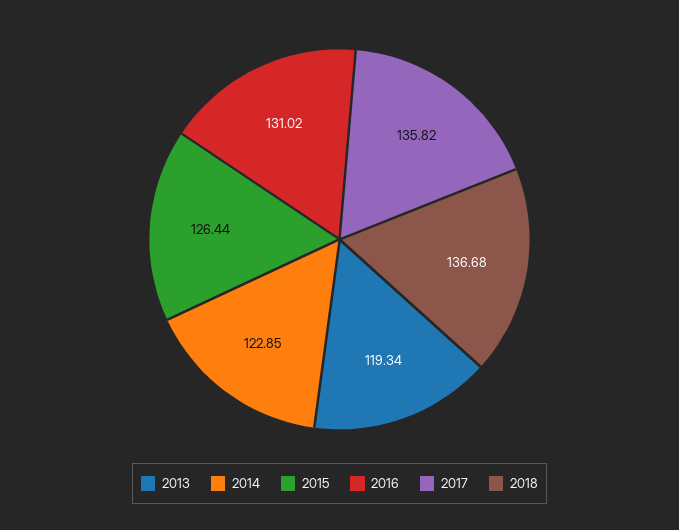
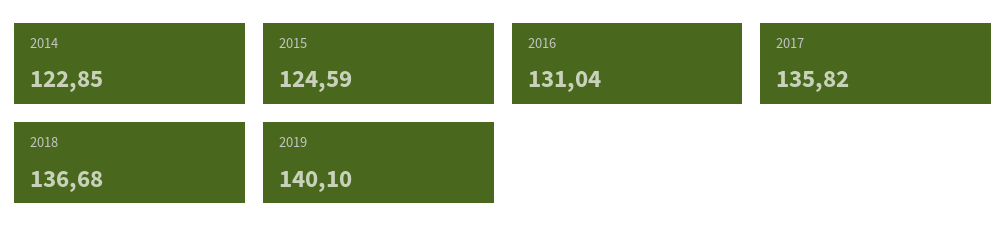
2013: 119.34 -> none
2015: 126.44 -> 124.59
2016: 131.02 -> 131.04
2019: none -> 140.1

